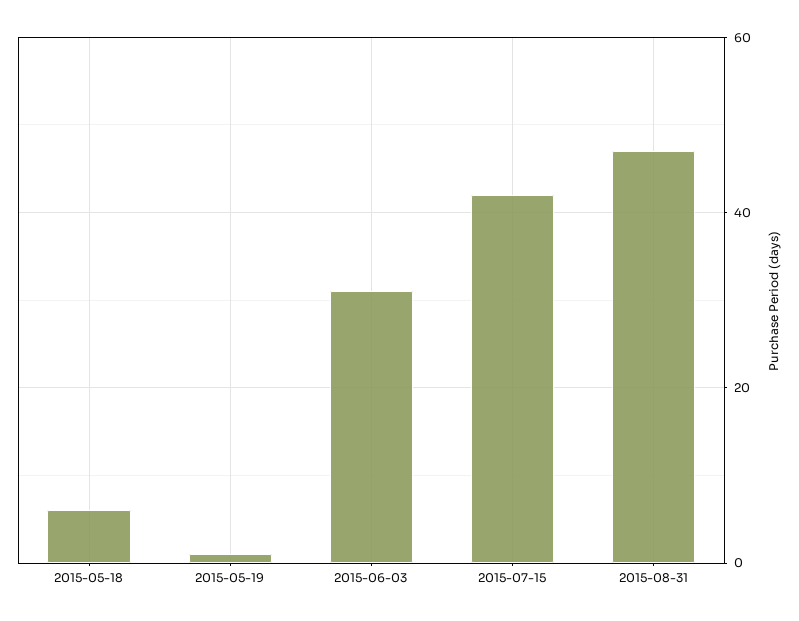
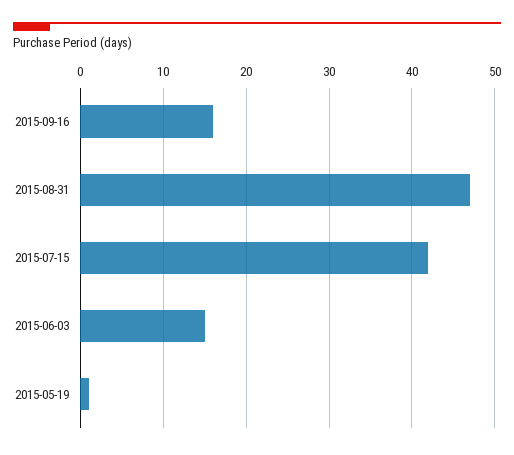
2015-05-18: 5 -> none
2015-06-03: 30 -> 15
2015-09-16: none -> 16

